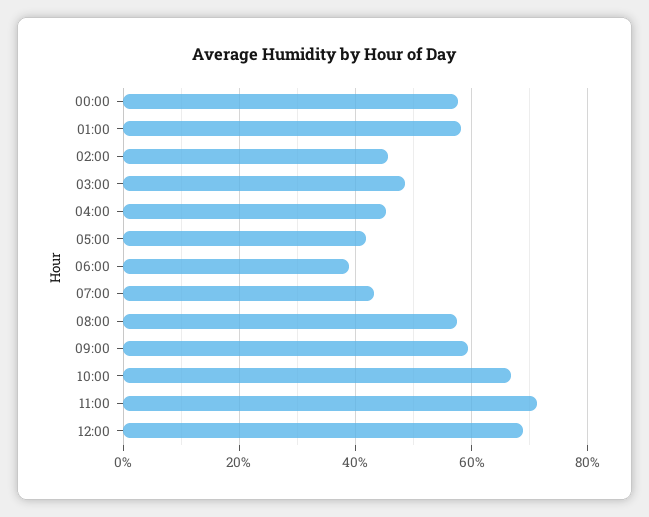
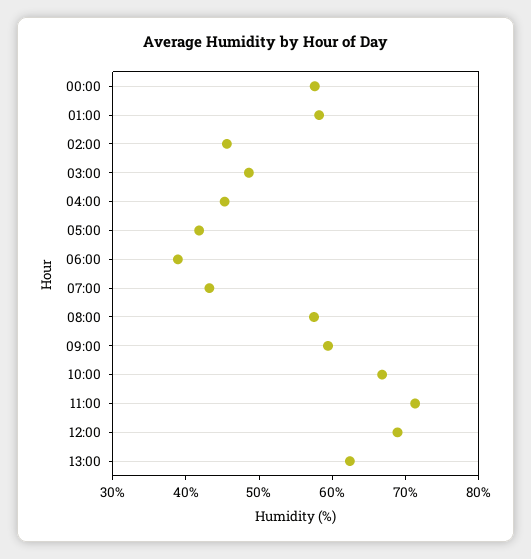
13:00: none -> 62

